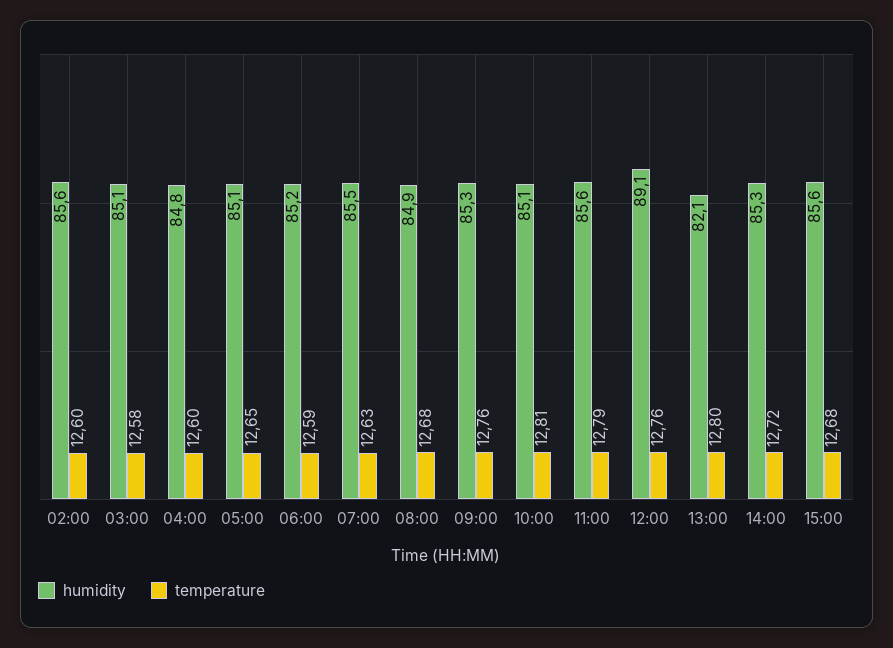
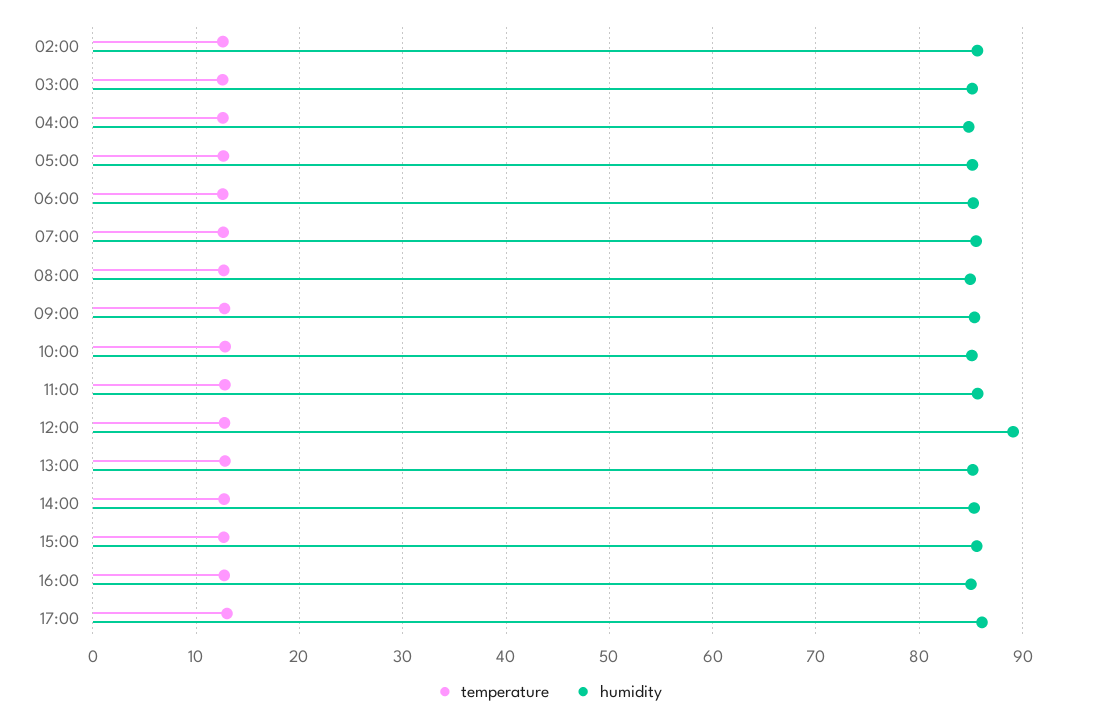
humidity, 13:00: 82.1 -> 85
temperature, 16:00: none -> 13
humidity, 16:00: none -> 85
temperature, 17:00: none -> 13
humidity, 17:00: none -> 86

